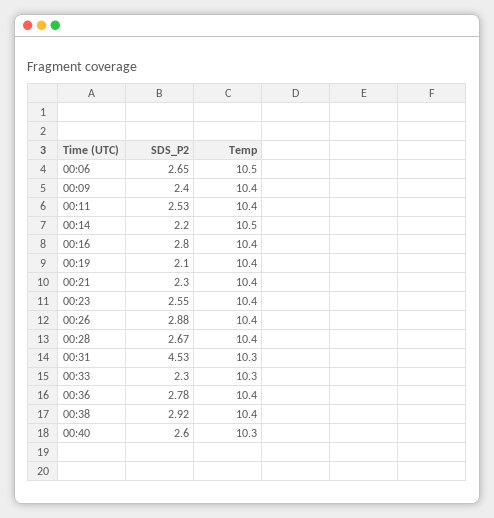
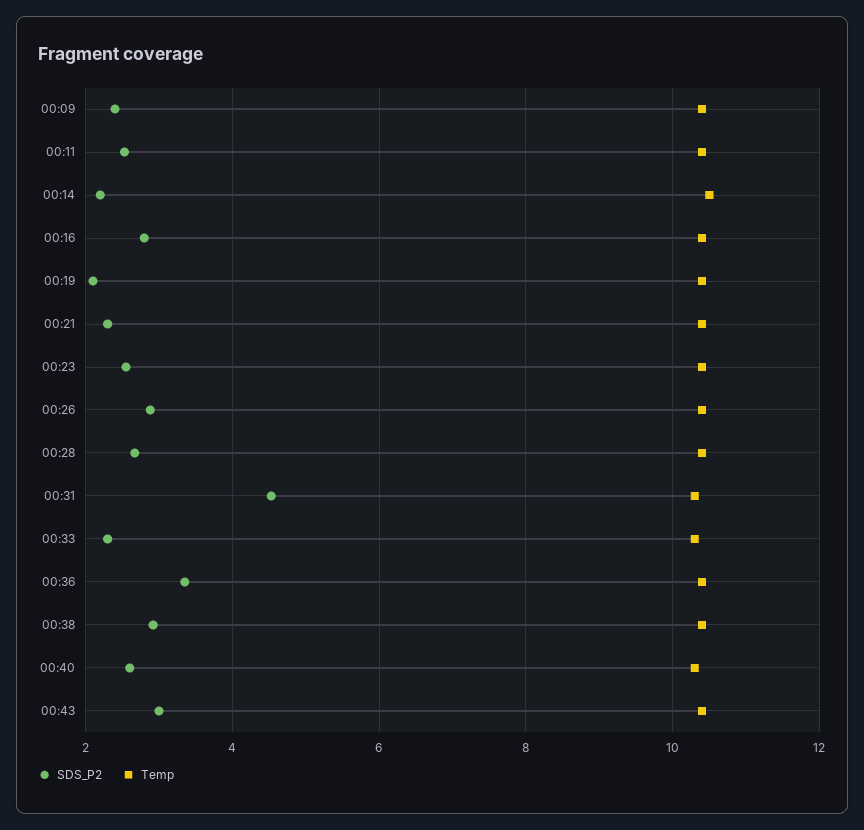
SDS_P2, 00:06: 2.65 -> none
Temp, 00:06: 10.5 -> none
SDS_P2, 00:36: 2.78 -> 3.4
SDS_P2, 00:43: none -> 3
Temp, 00:43: none -> 10.4

